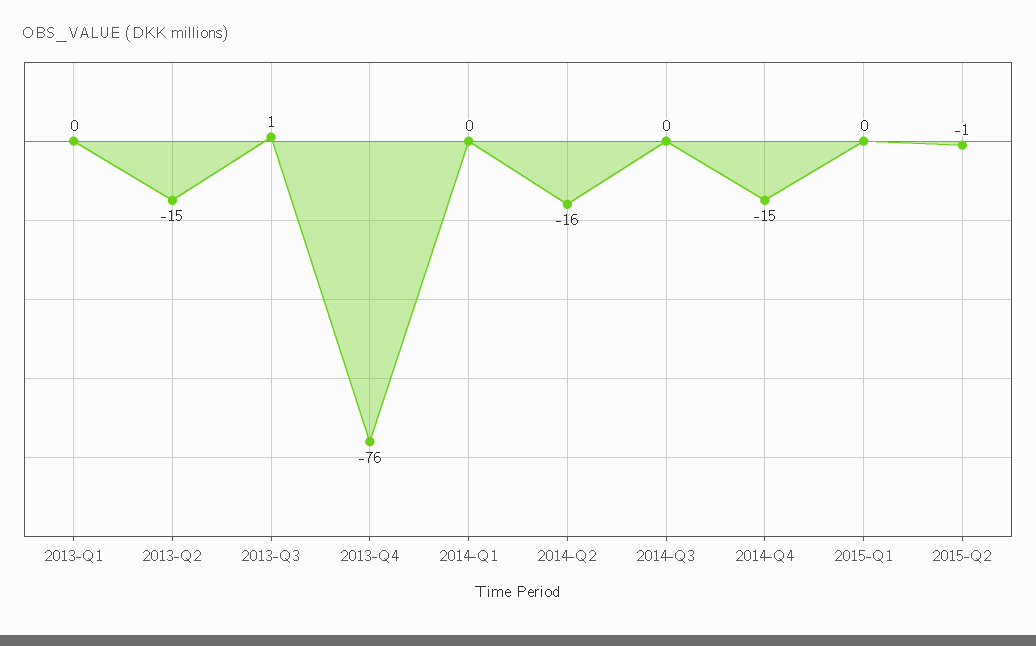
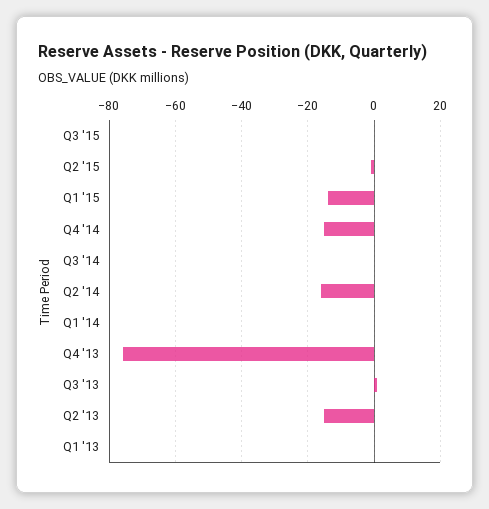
2015-Q1: 0 -> -15
Q3 '15: none -> 0

